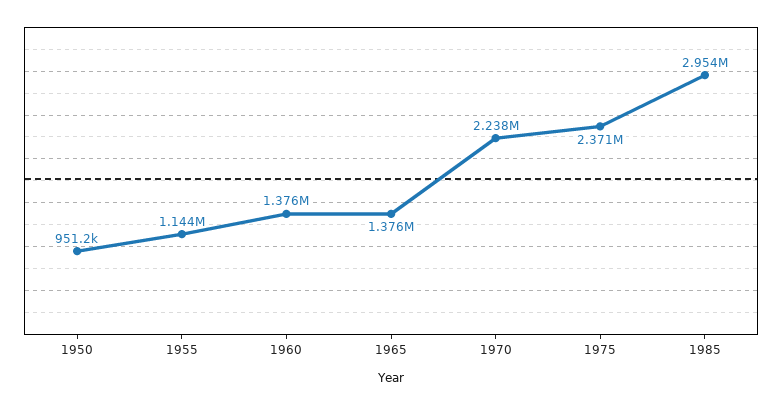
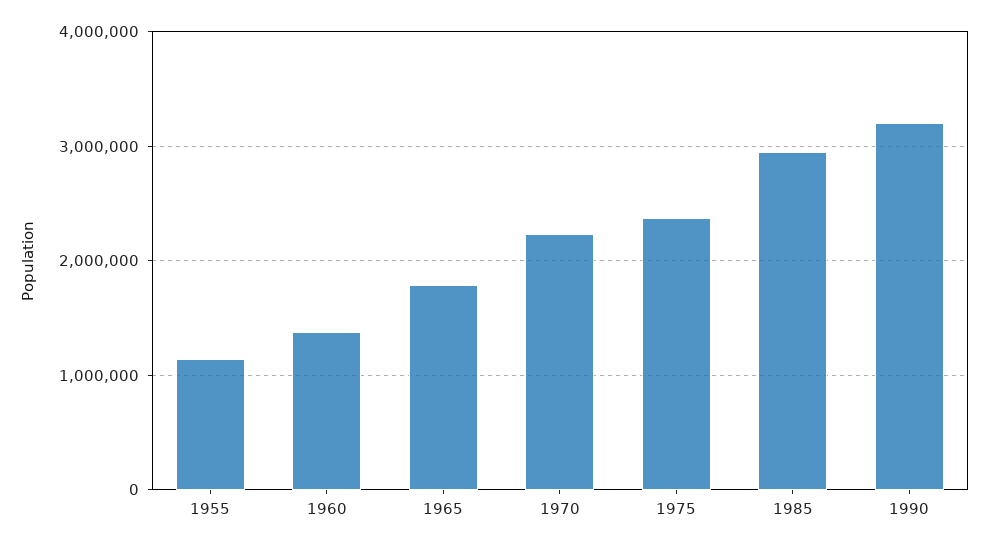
1950: 951200 -> none
1965: 1376000 -> 1800000
1990: none -> 3200000

